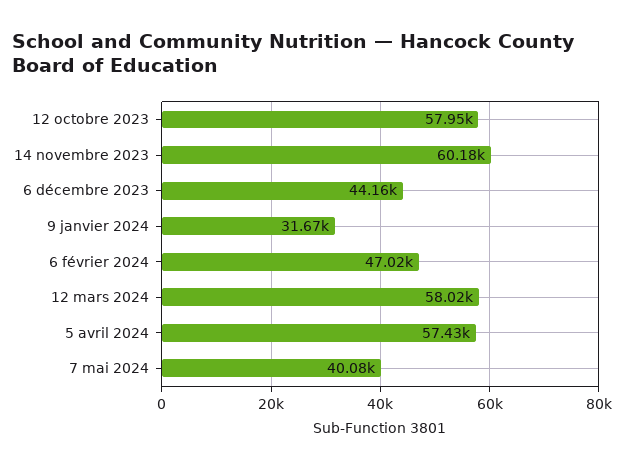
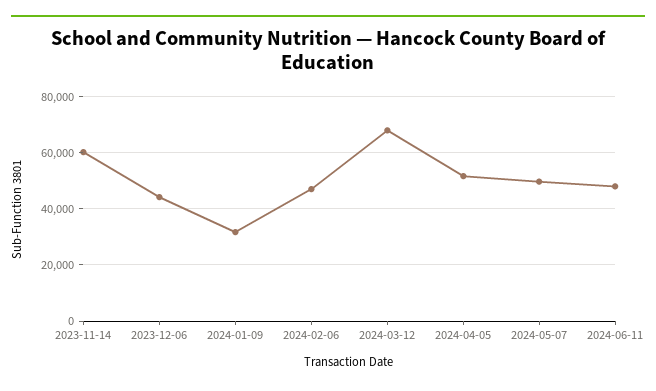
12 octobre 2023: 57950 -> none
12 mars 2024: 58020 -> 67500
5 avril 2024: 57430 -> 52500
7 mai 2024: 40080 -> 50000
2024-06-11: none -> 47500

